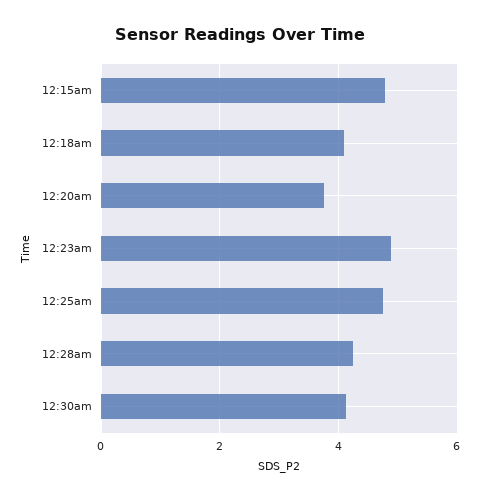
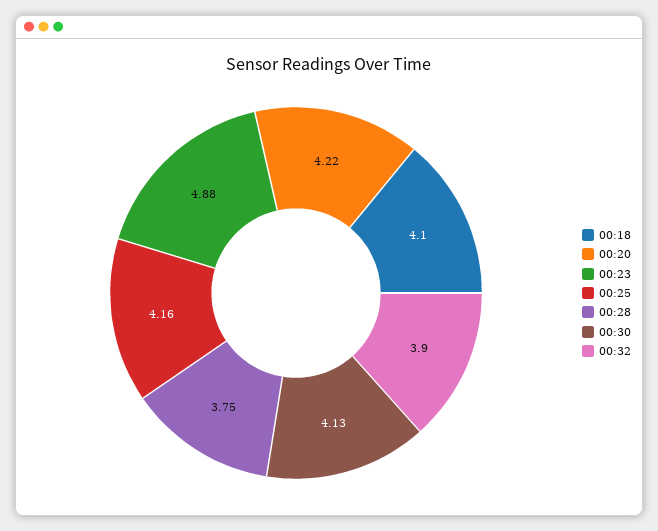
12:15am: 4.8 -> none
12:20am: 3.8 -> 4.22
12:25am: 4.8 -> 4.16
12:28am: 4.2 -> 3.75
00:32: none -> 3.9

